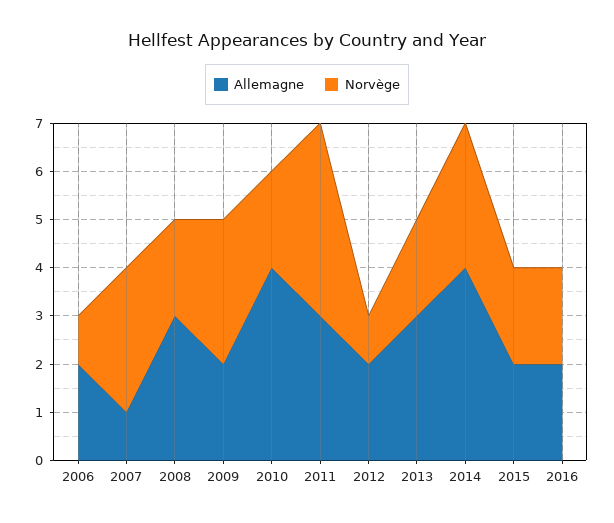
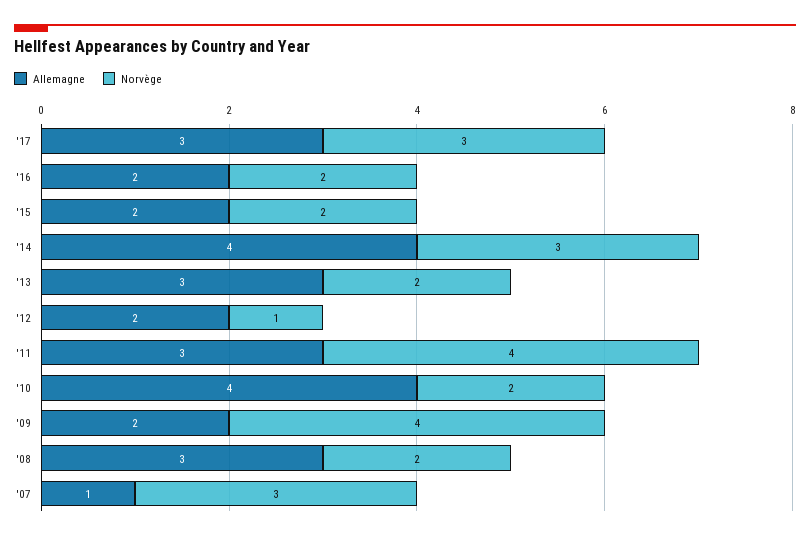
Allemagne, 2006: 2 -> none
Norvège, 2006: 1 -> none
Norvège, 2009: 3 -> 4
Allemagne, '17: none -> 3
Norvège, '17: none -> 3

